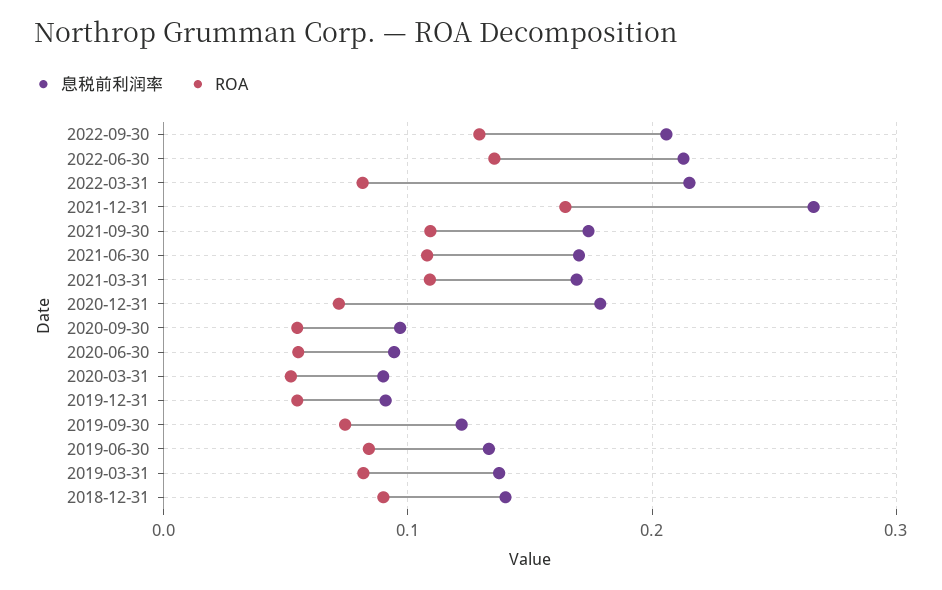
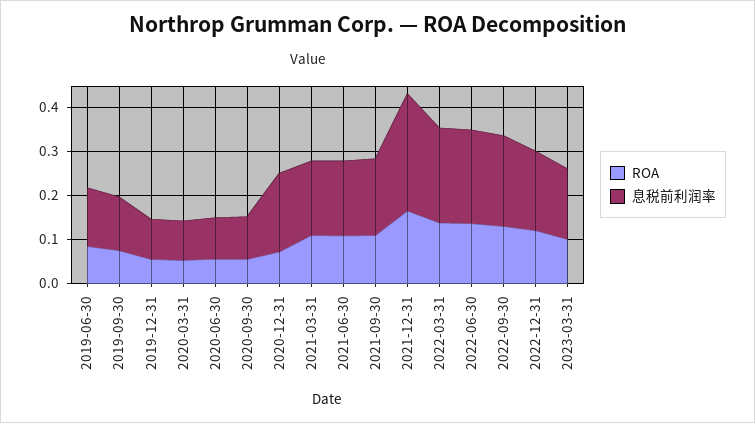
ROA, 2022-03-31: 0.08 -> 0.14
息税前利润率, 2019-03-31: 0.14 -> none
ROA, 2019-03-31: 0.08 -> none
息税前利润率, 2018-12-31: 0.14 -> none
ROA, 2018-12-31: 0.09 -> none
ROA, 2022-12-31: none -> 0.12
息税前利润率, 2022-12-31: none -> 0.18
ROA, 2023-03-31: none -> 0.1
息税前利润率, 2023-03-31: none -> 0.16

